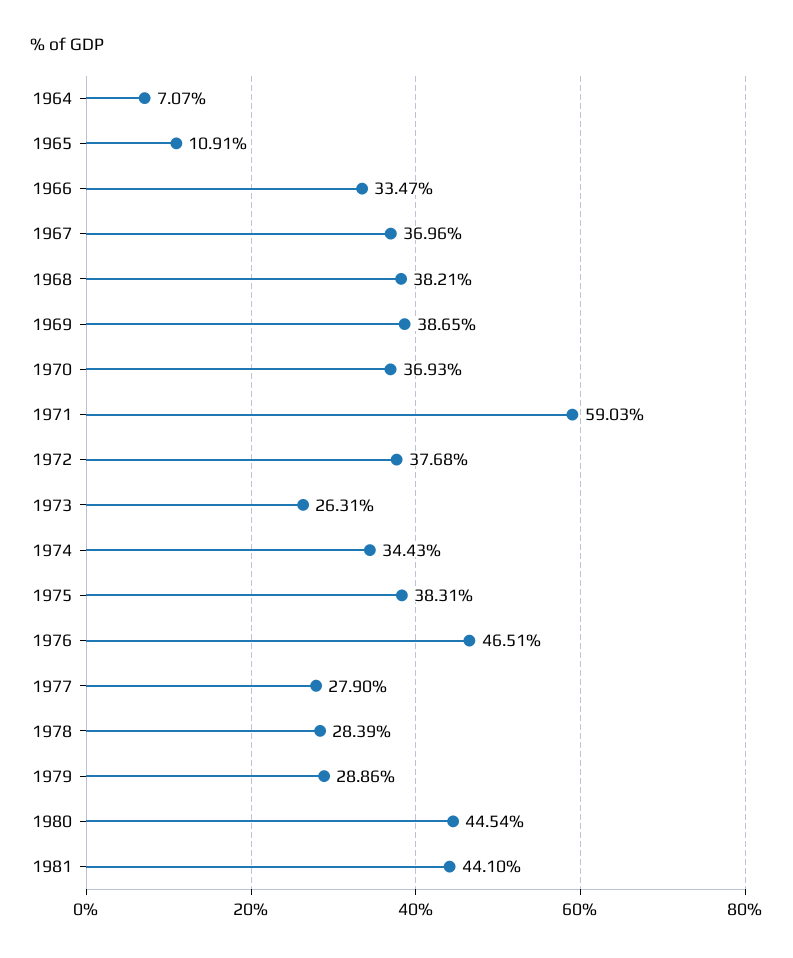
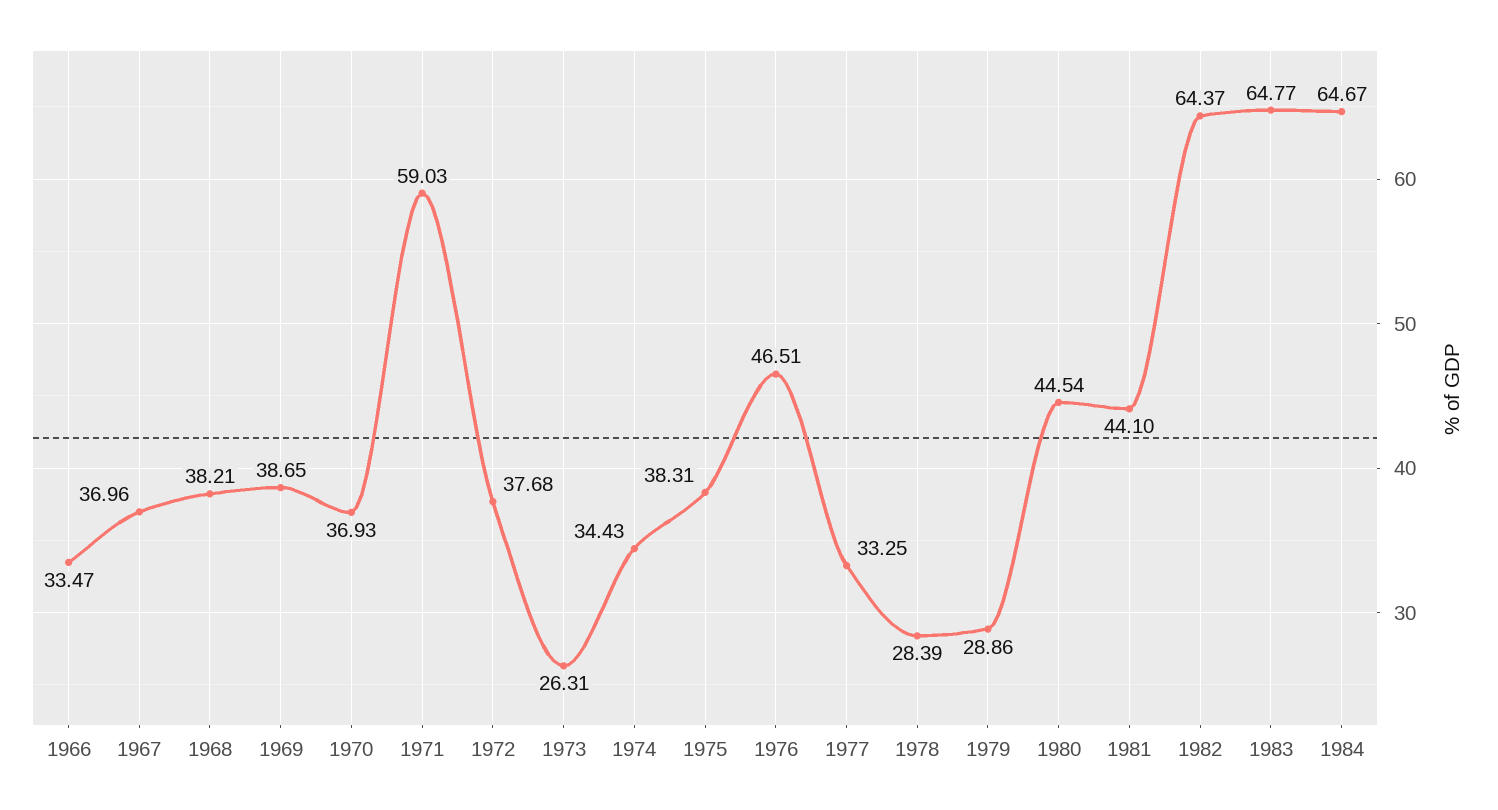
1964: 7.07 -> none
1965: 10.91 -> none
1977: 27.9 -> 33.25
1982: none -> 64.37
1983: none -> 64.77
1984: none -> 64.67

